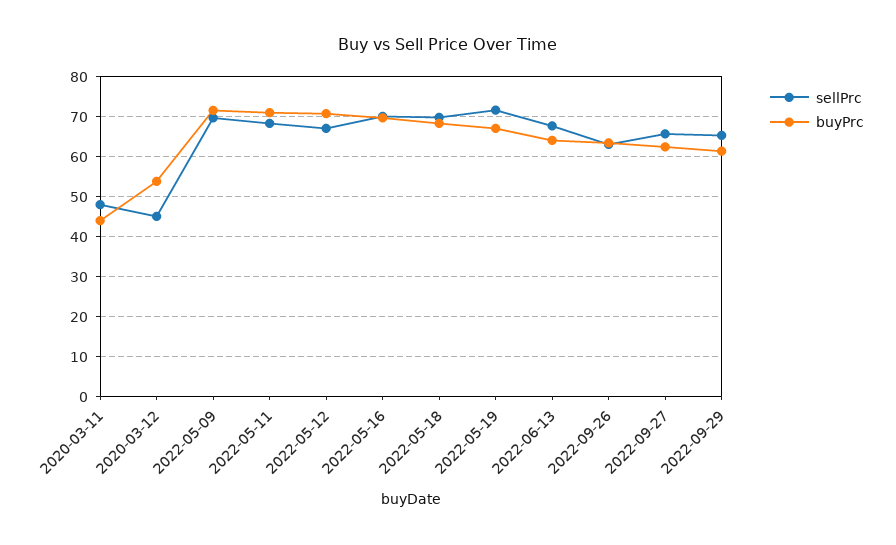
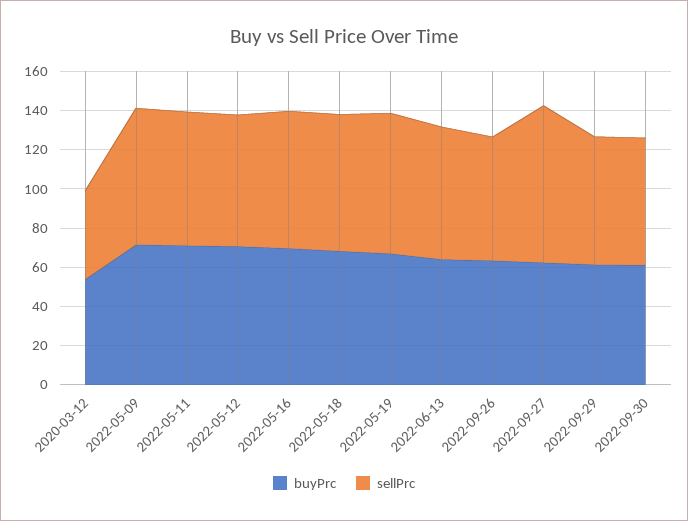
sellPrc, 2020-03-11: 48 -> none
buyPrc, 2020-03-11: 44 -> none
sellPrc, 2022-09-27: 66 -> 80
buyPrc, 2022-09-30: none -> 60
sellPrc, 2022-09-30: none -> 65

